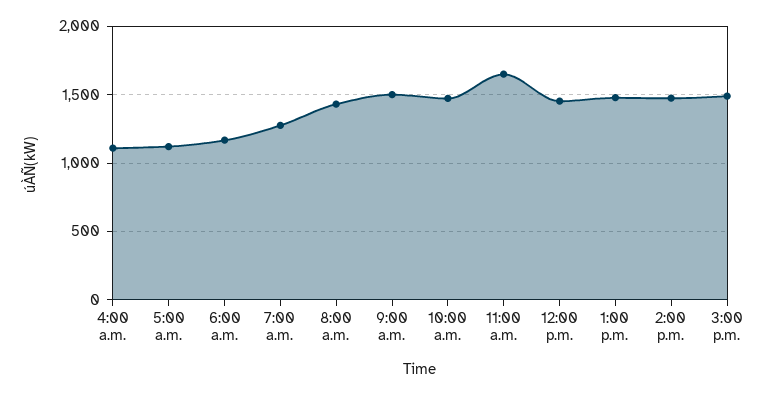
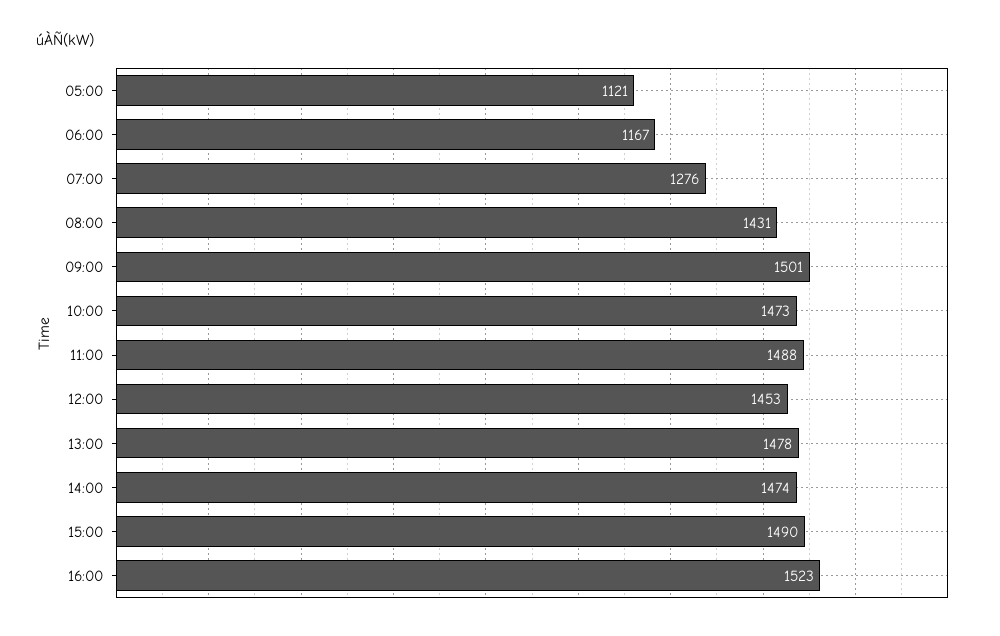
4:00 a.m.: 1100 -> none
11:00 a.m.: 1650 -> 1488
16:00: none -> 1523

